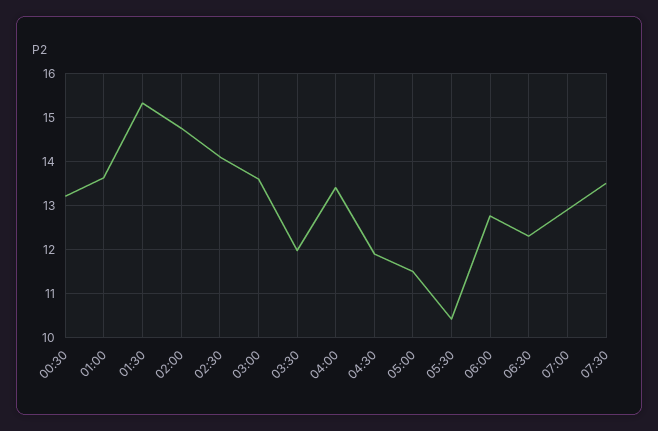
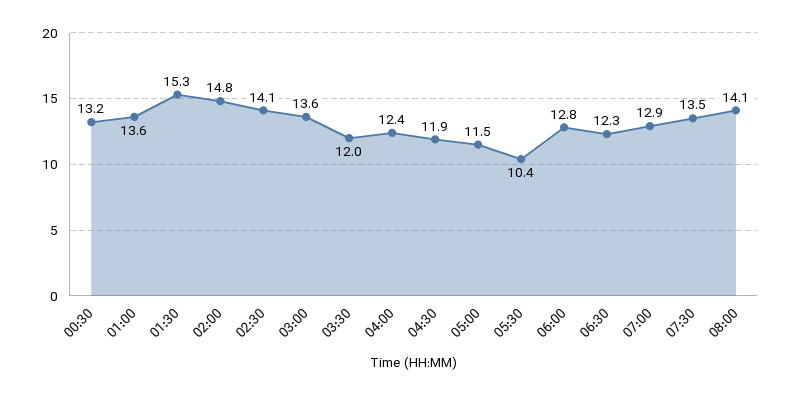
04:00: 13.4 -> 12.4
08:00: none -> 14.1

